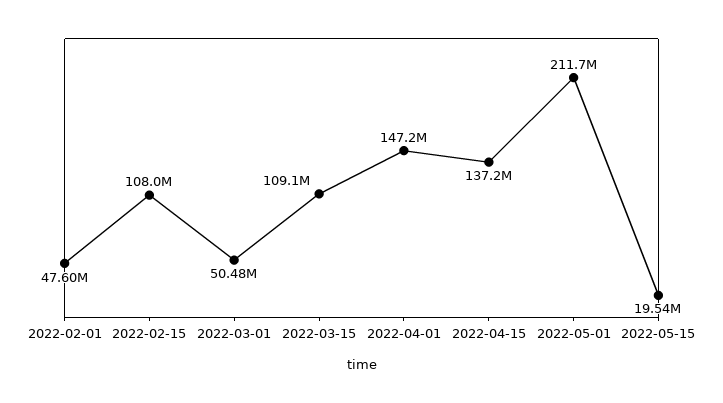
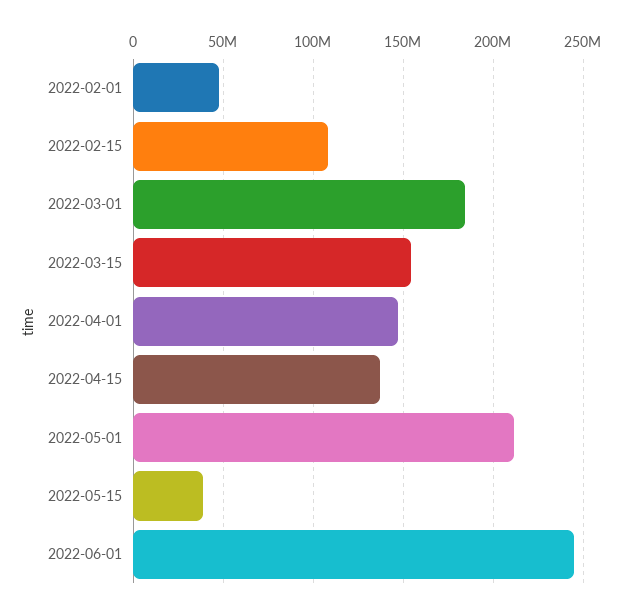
2022-03-01: 50480000 -> 185000000
2022-03-15: 109100000 -> 155000000
2022-05-15: 19540000 -> 40000000
2022-06-01: none -> 245000000

